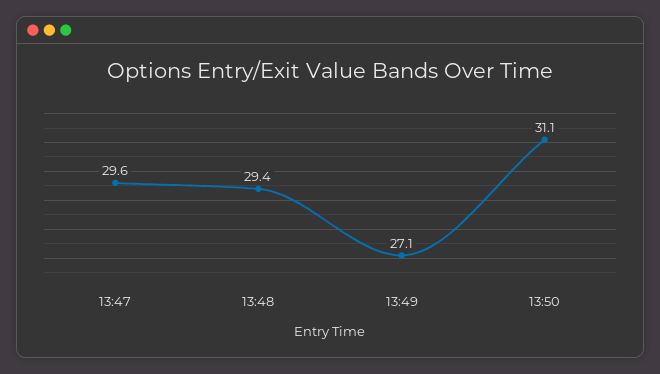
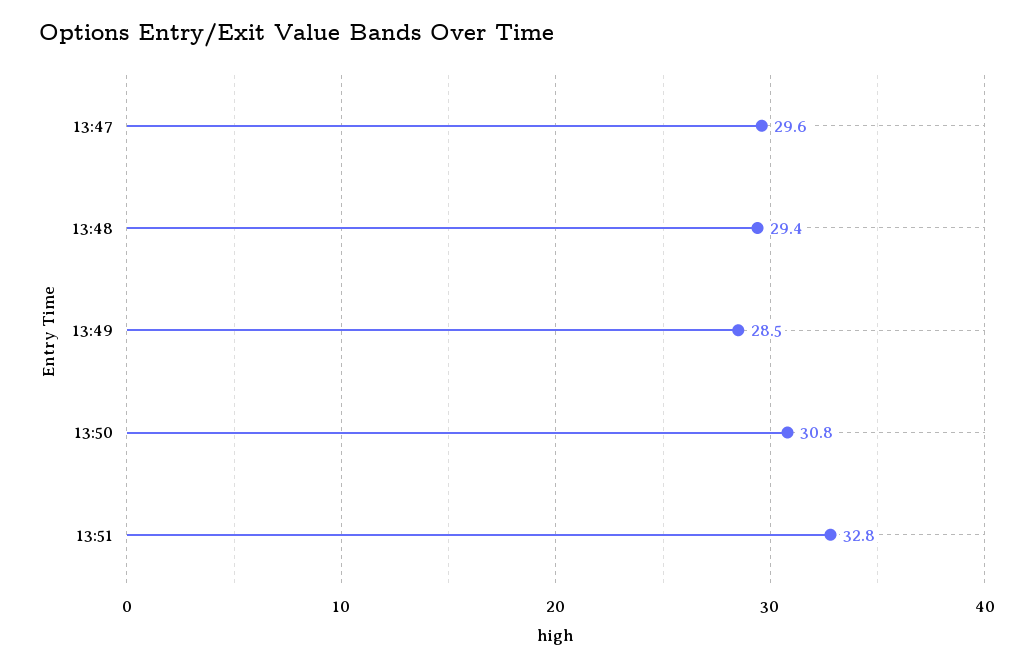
13:49: 27.1 -> 28.5
13:50: 31.1 -> 30.8
13:51: none -> 32.8

